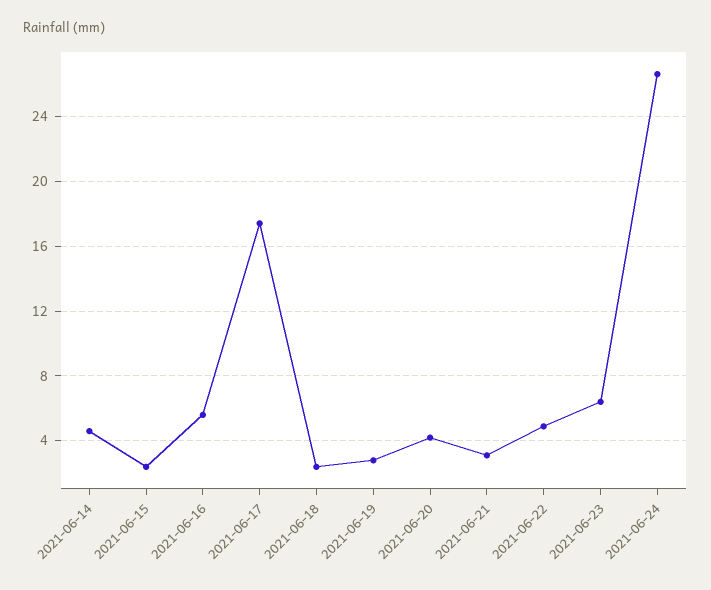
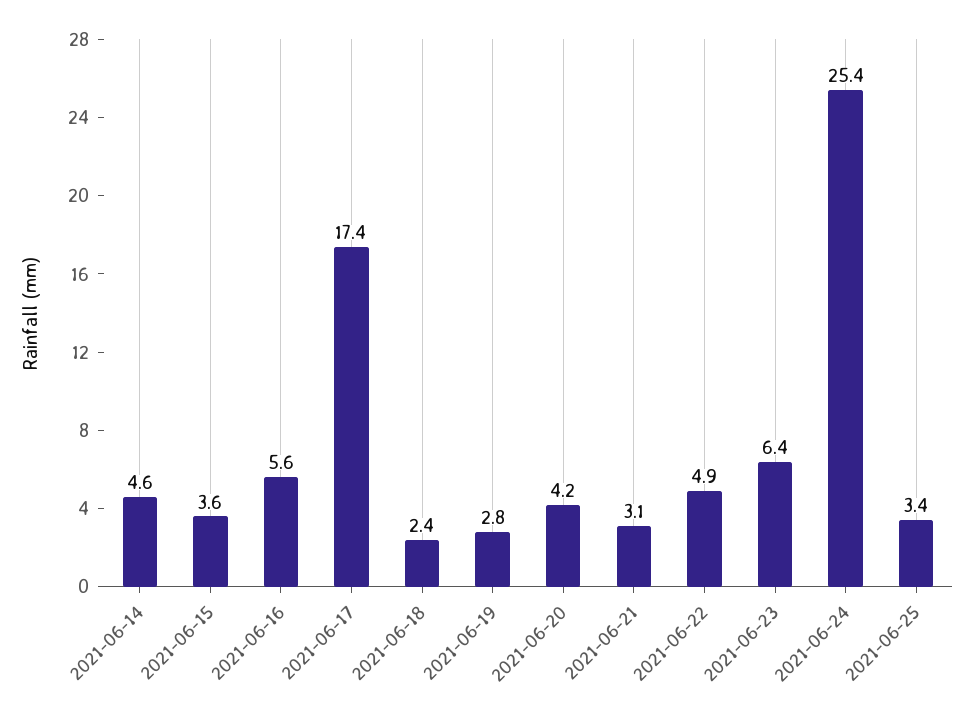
2021-06-15: 2.5 -> 3.6
2021-06-24: 26.5 -> 25.4
2021-06-25: none -> 3.4

